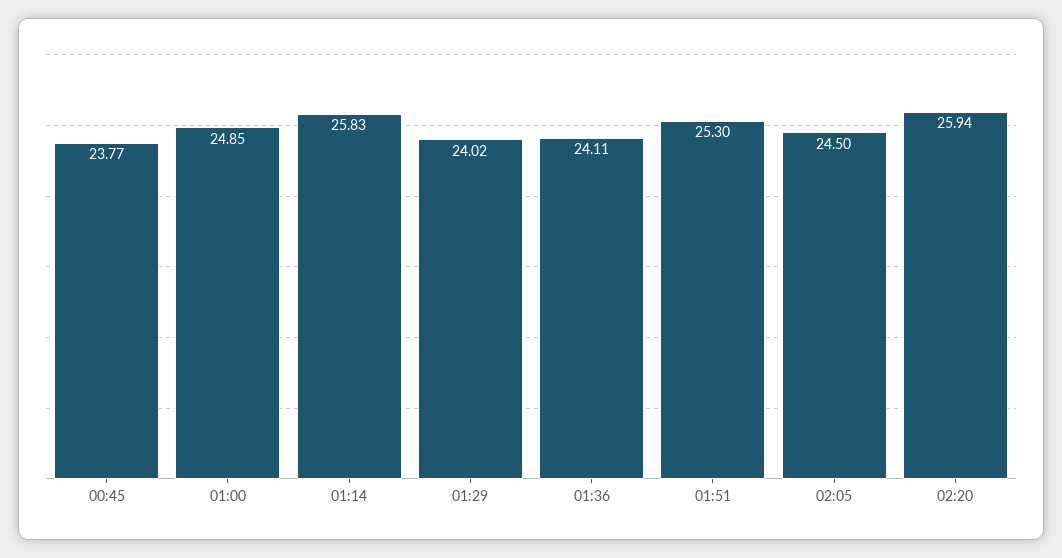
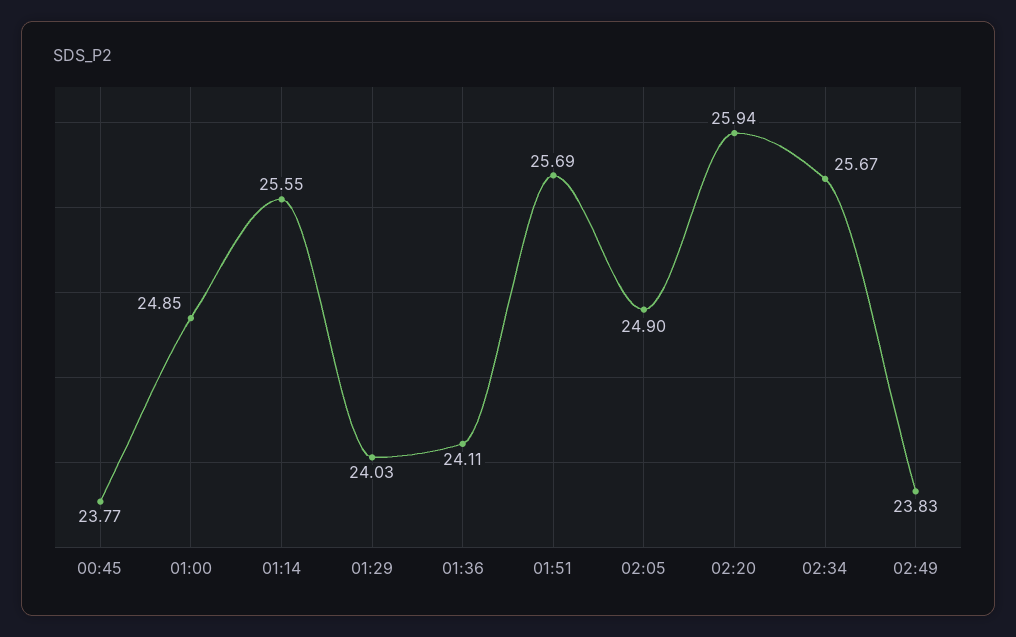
01:14: 25.83 -> 25.55
01:29: 24.02 -> 24.03
01:51: 25.3 -> 25.69
02:05: 24.5 -> 24.9
02:34: none -> 25.67
02:49: none -> 23.83

